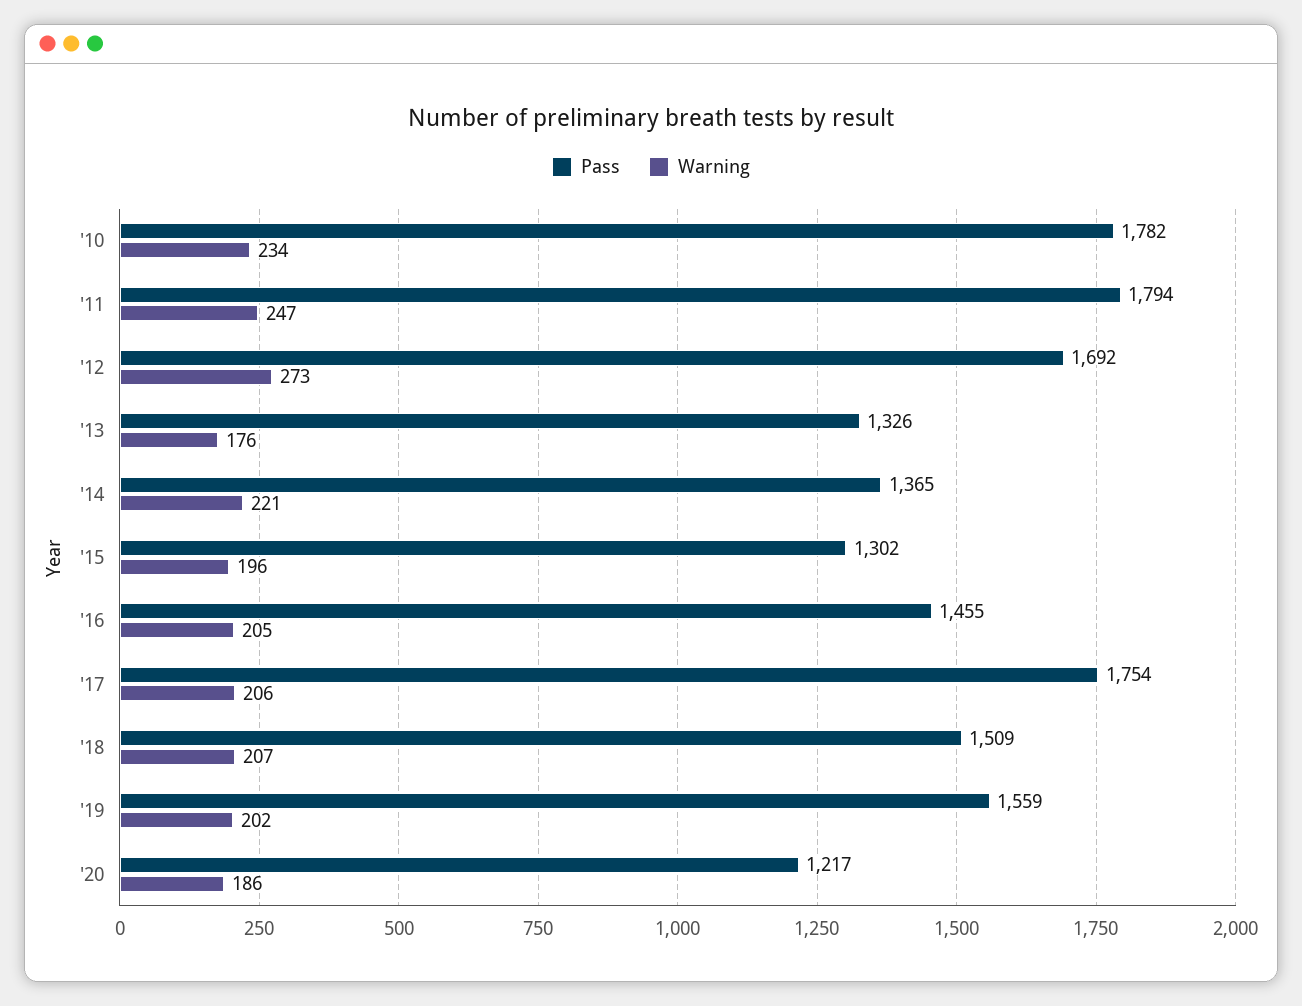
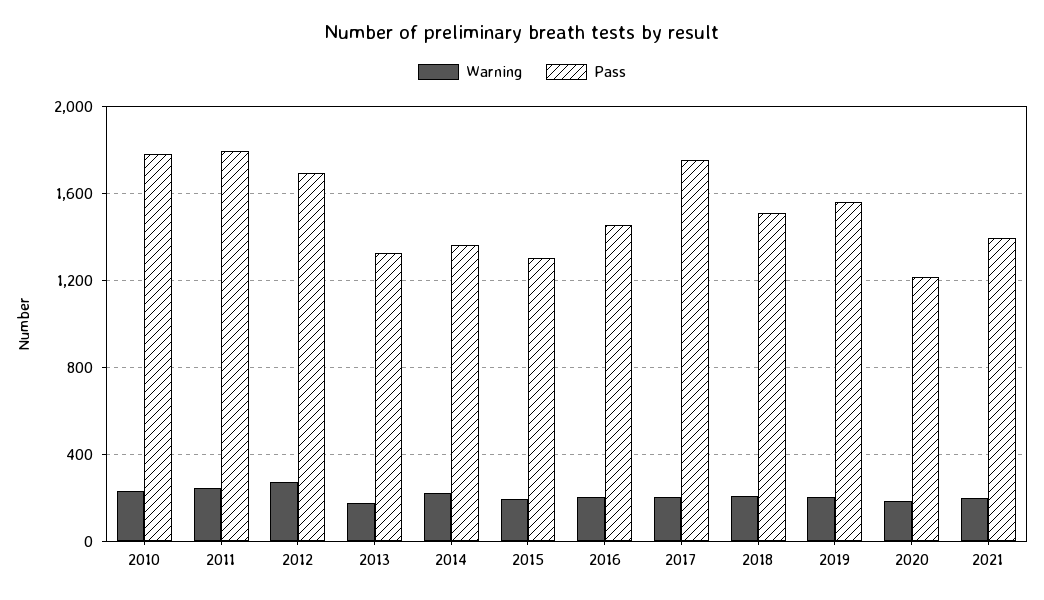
Warning, 2021: none -> 200
Pass, 2021: none -> 1400

